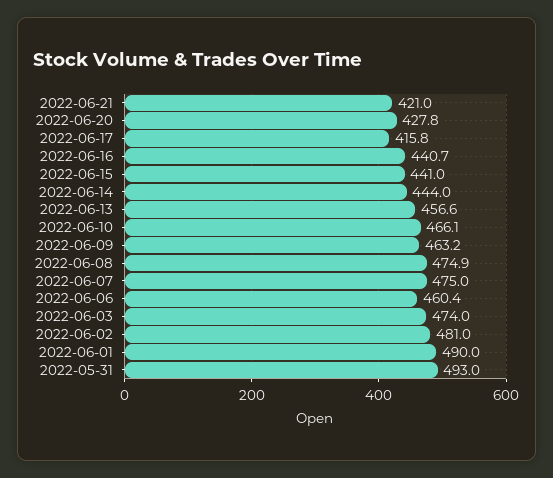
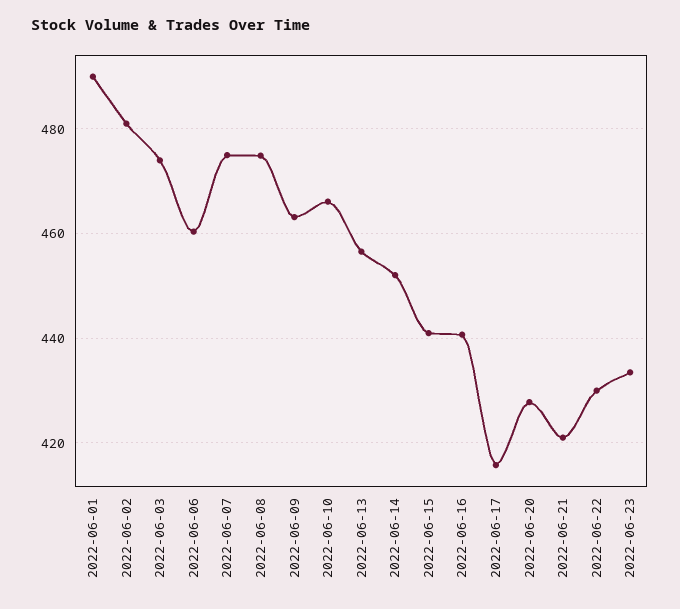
2022-06-14: 444 -> 452
2022-05-31: 493 -> none
2022-06-22: none -> 430
2022-06-23: none -> 434

